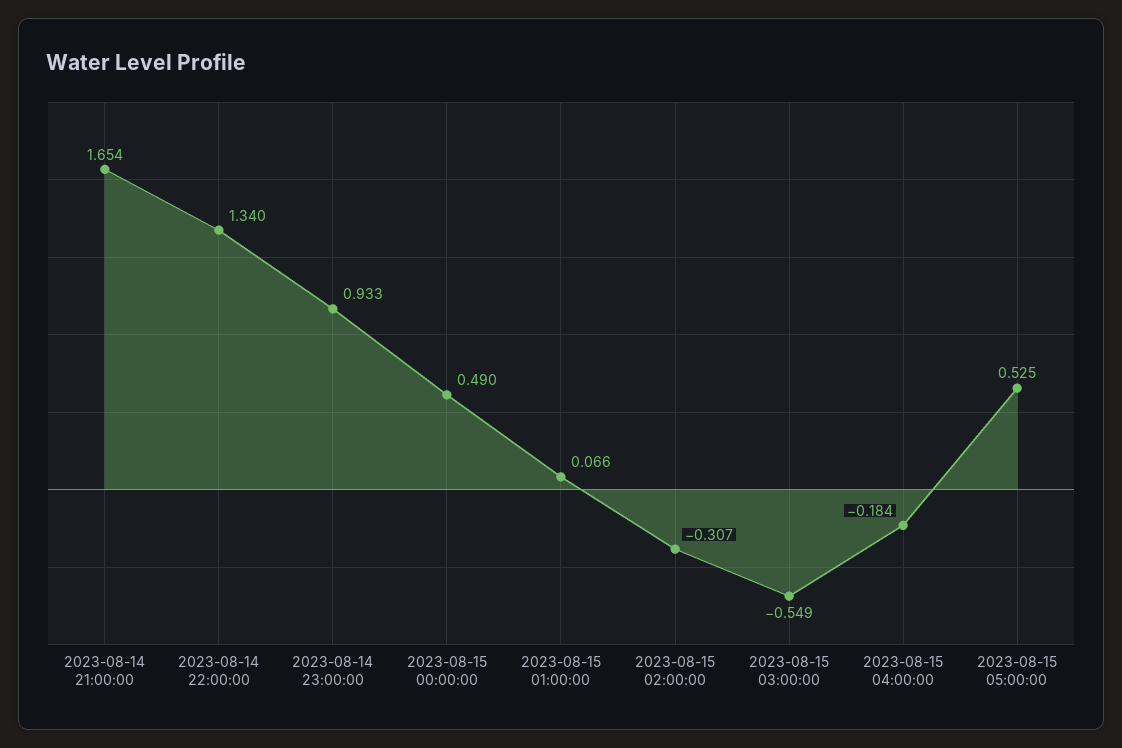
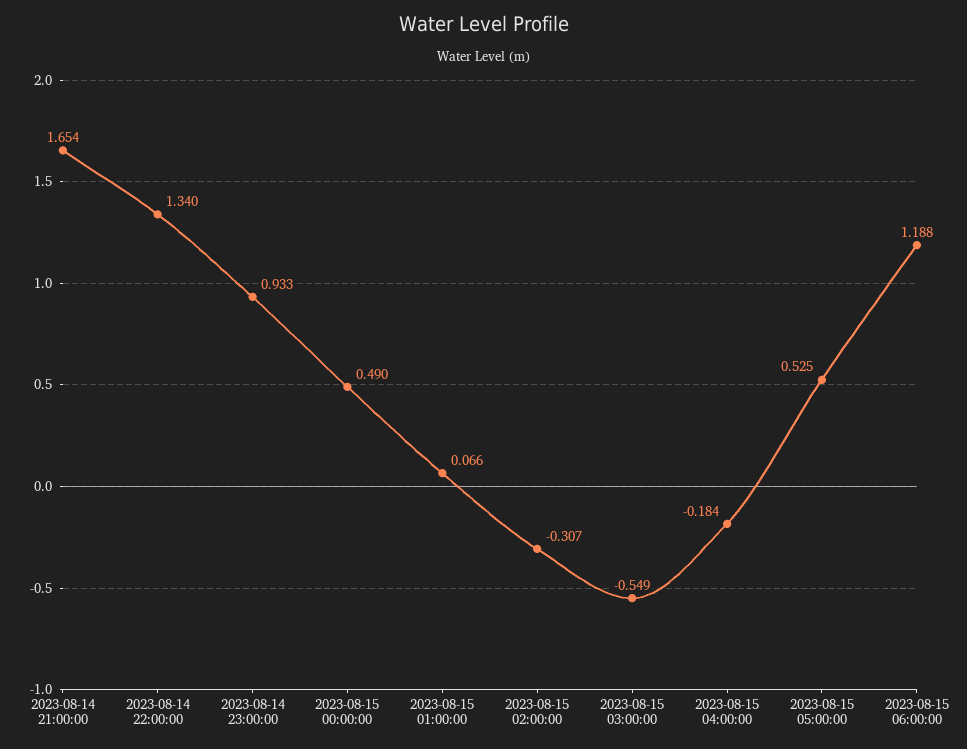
2023-08-15 06:00:00: none -> 1.188

